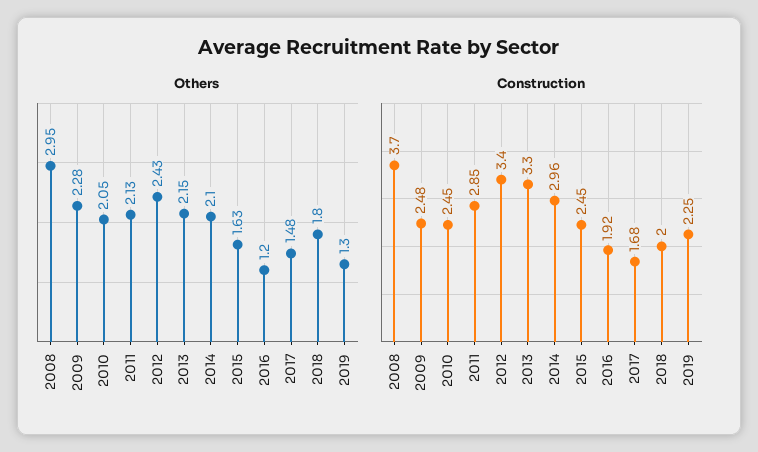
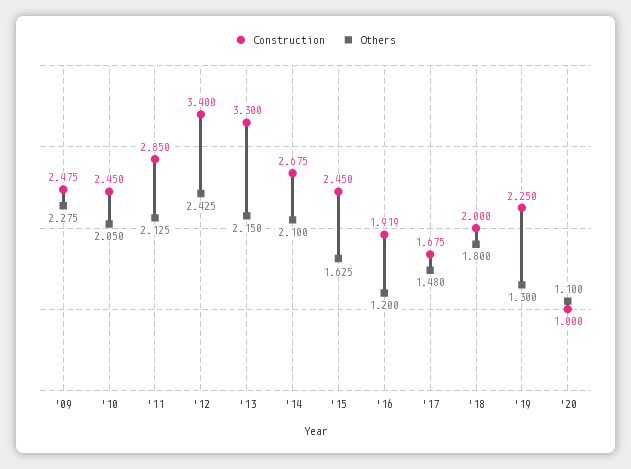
Others, 2008: 2.95 -> none
Construction, 2008: 3.7 -> none
Construction, 2014: 2.96 -> 2.675
Construction, '20: none -> 1
Others, '20: none -> 1.1

